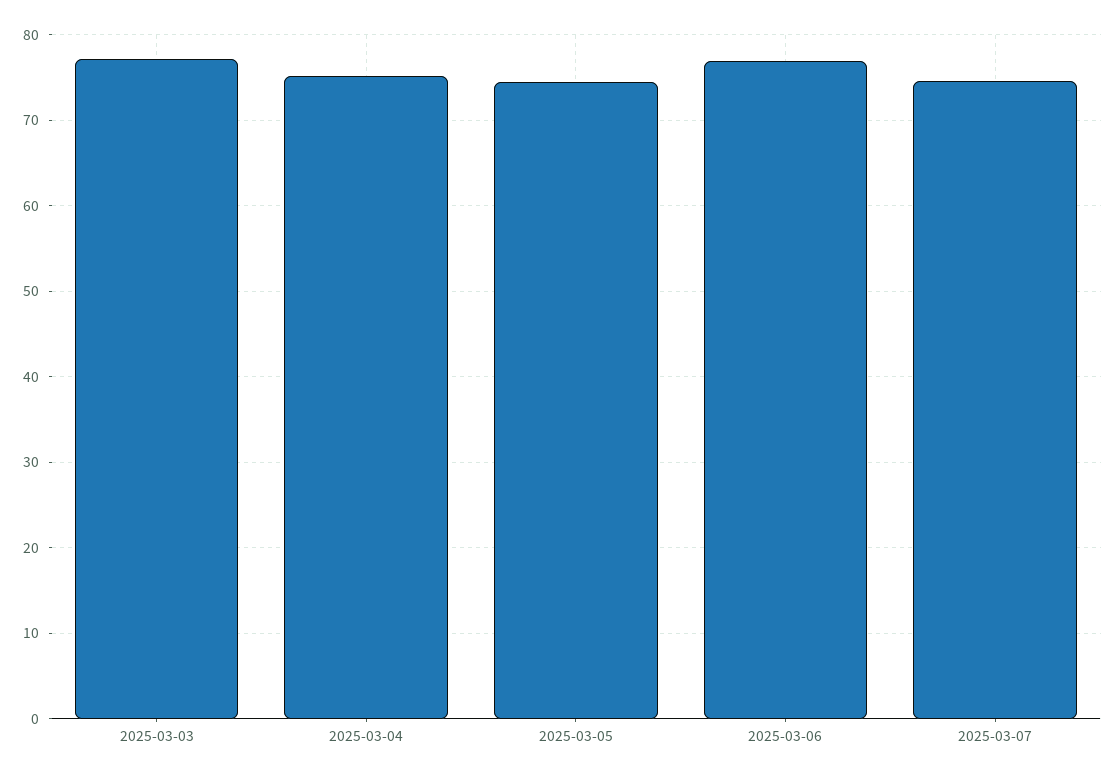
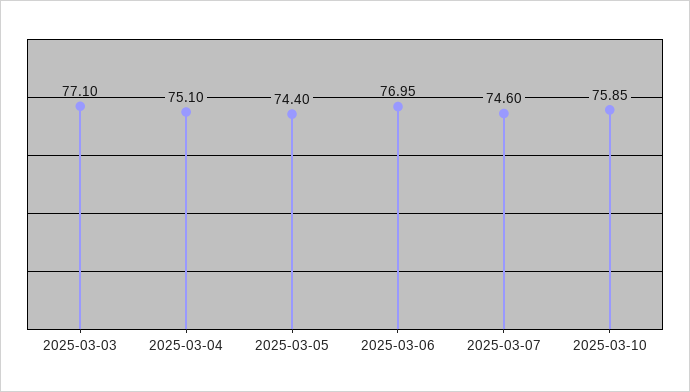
2025-03-10: none -> 75.85

